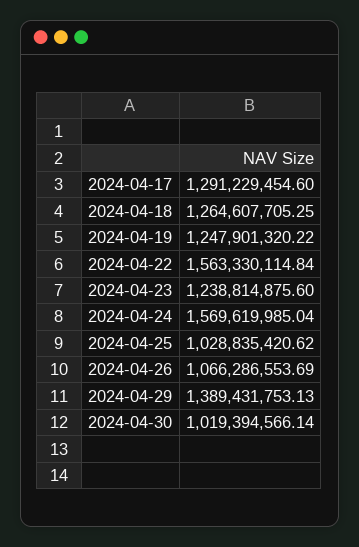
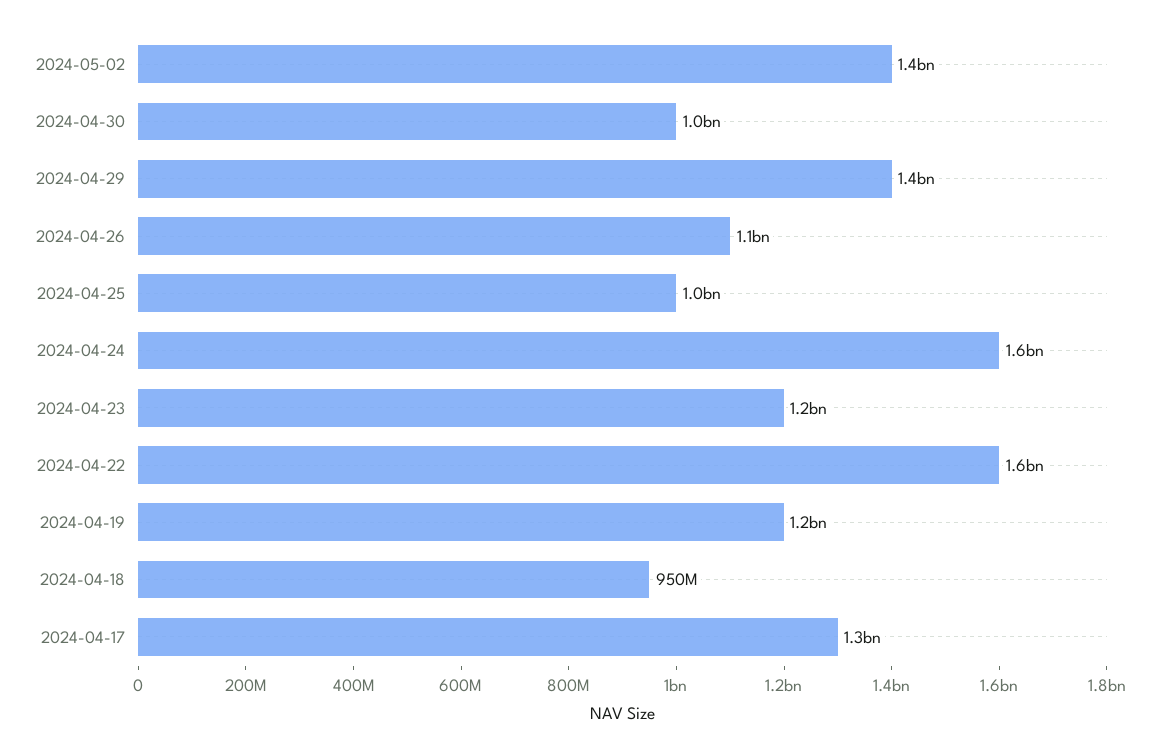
2024-04-18: 1264607705.25 -> 950000000
2024-05-02: none -> 1400000000

